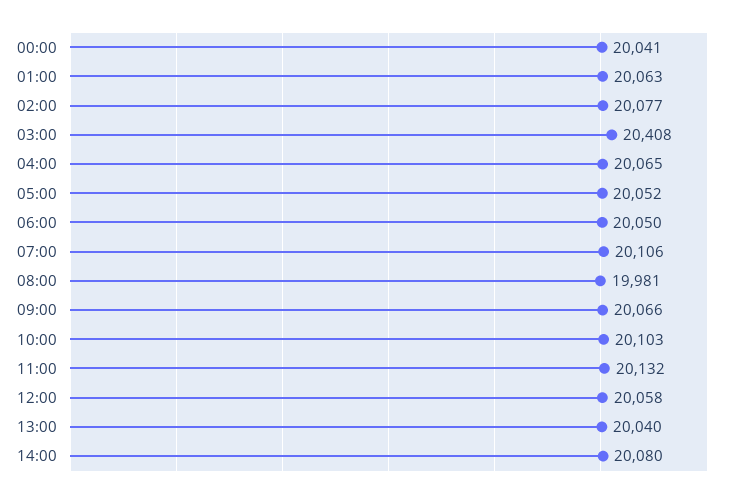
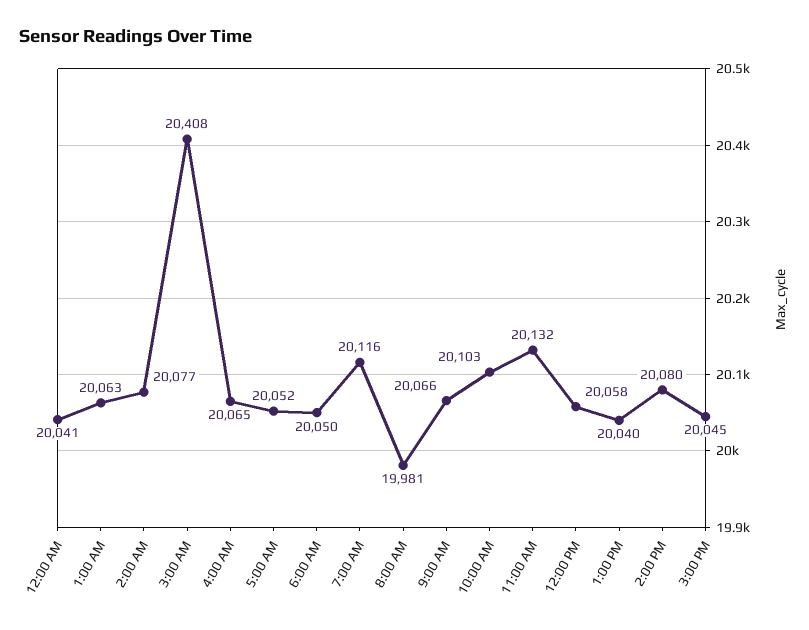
07:00: 20106 -> 20116
3:00 PM: none -> 20045

